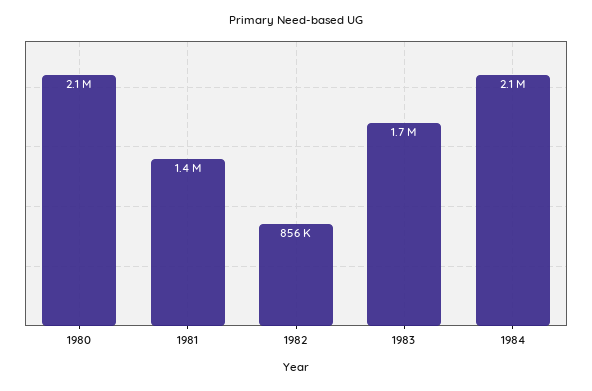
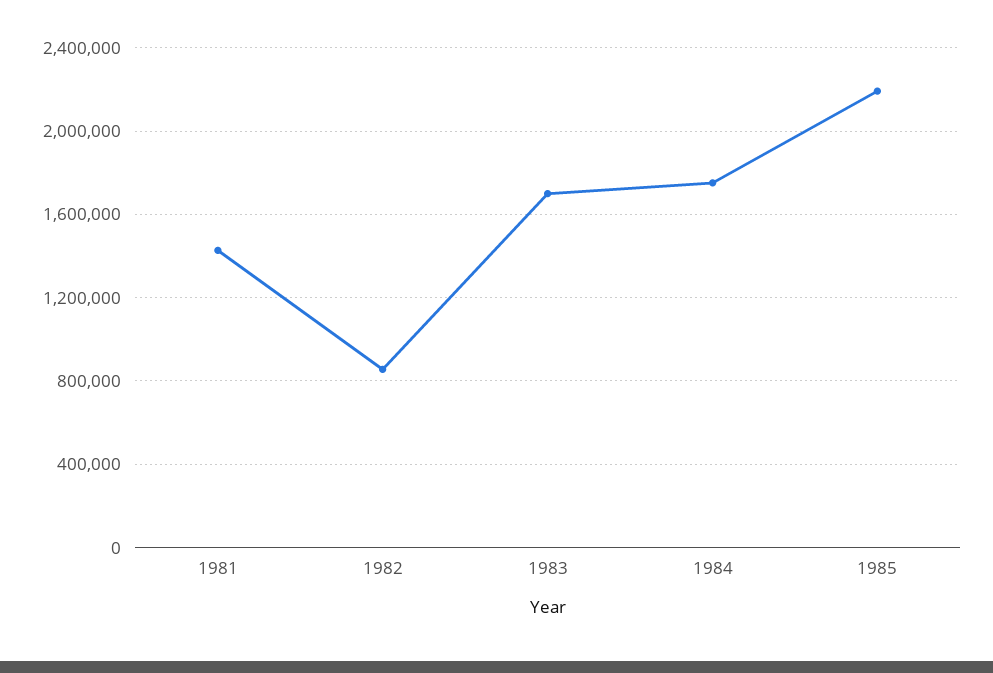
1980: 2100000 -> none
1984: 2100000 -> 1750000
1985: none -> 2200000

